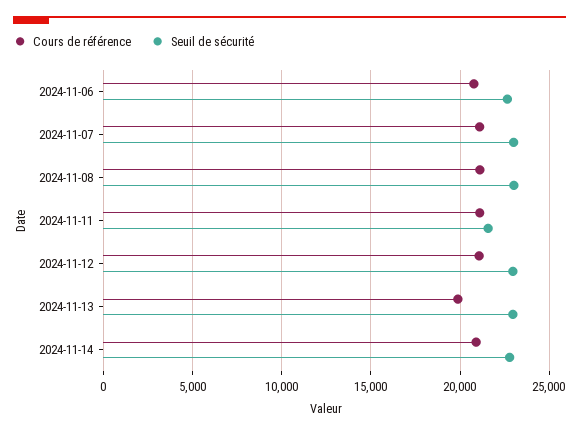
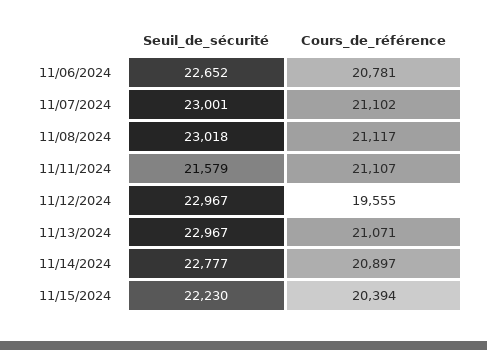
Cours de référence, 2024-11-12: 21000 -> 19555
Cours de référence, 2024-11-13: 20000 -> 21071
Seuil de sécurité, 11/15/2024: none -> 22230
Cours de référence, 11/15/2024: none -> 20394

